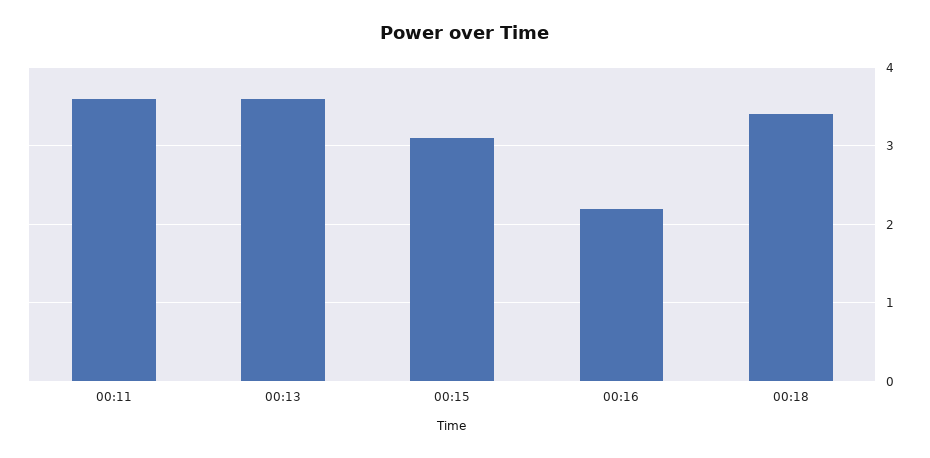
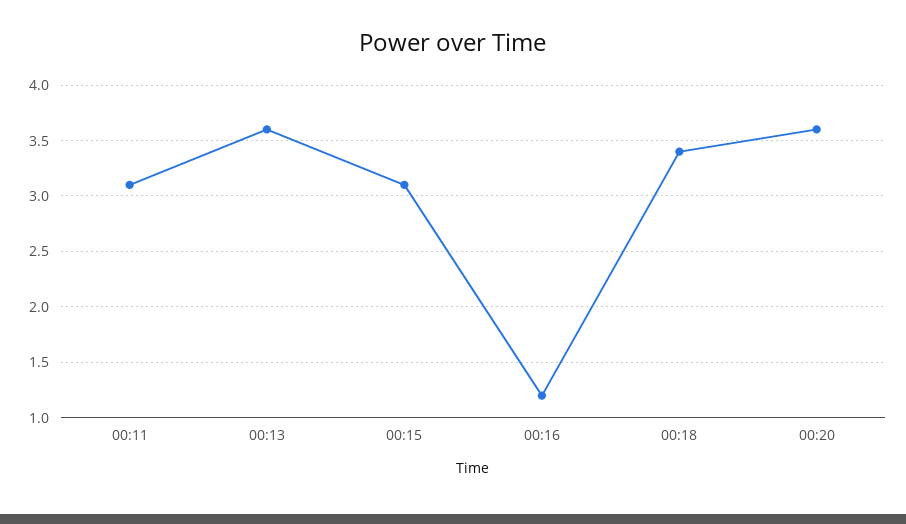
00:11: 3.6 -> 3.1
00:16: 2.2 -> 1.2
00:20: none -> 3.6

